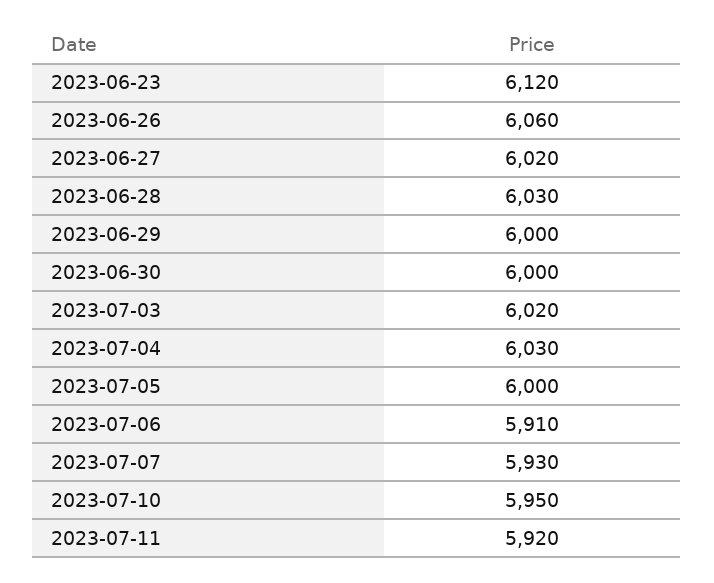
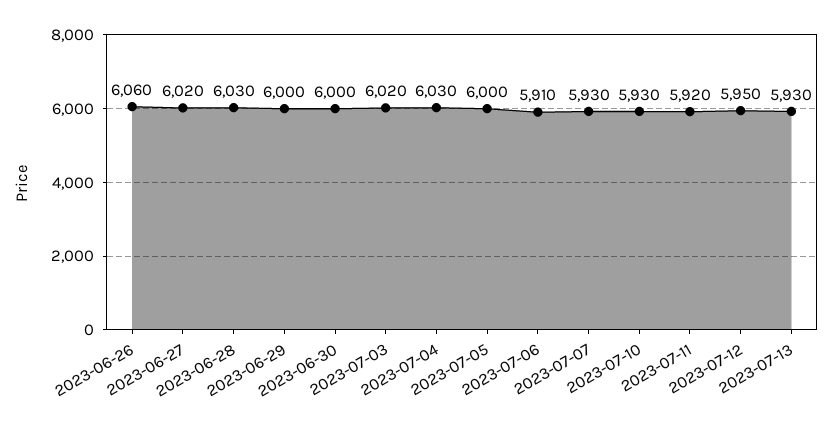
2023-06-23: 6120 -> none
2023-07-10: 5950 -> 5930
2023-07-12: none -> 5950
2023-07-13: none -> 5930

